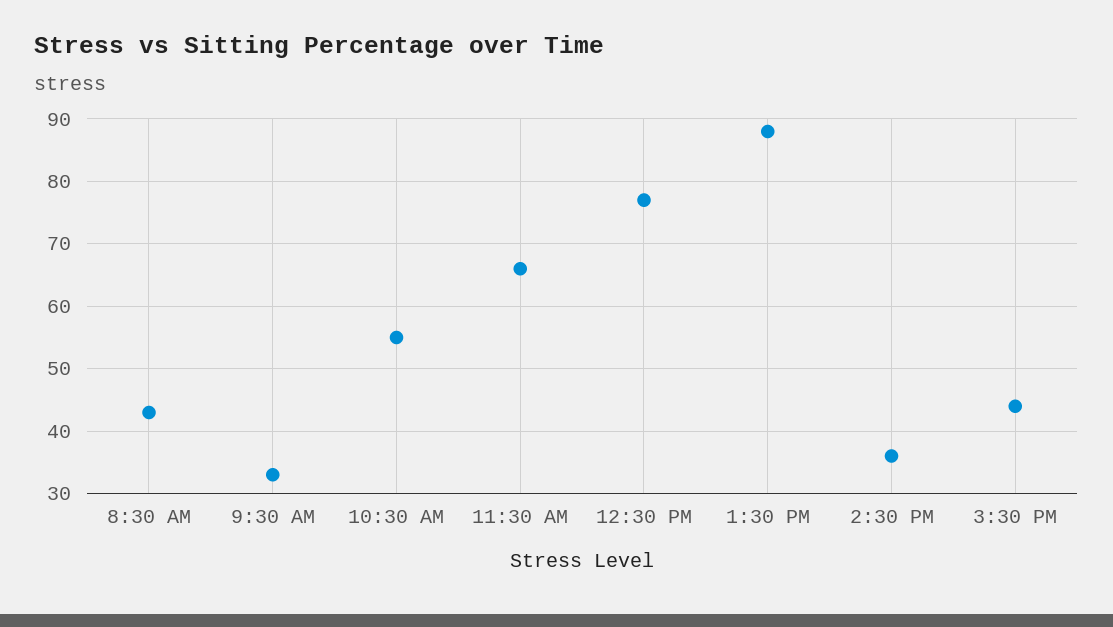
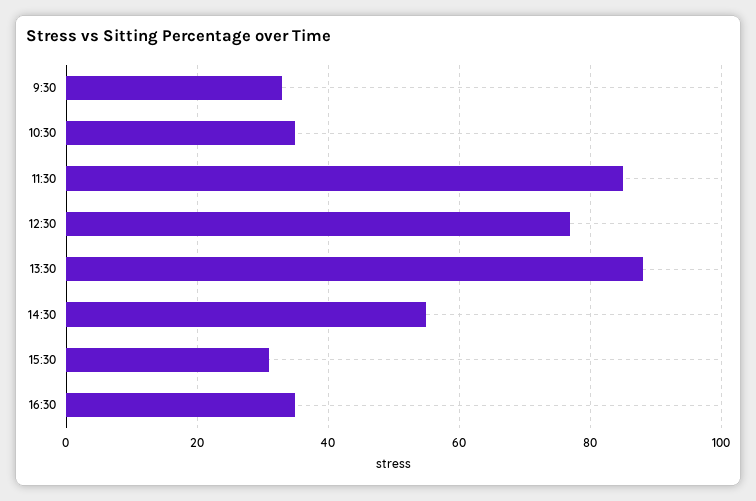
8:30 AM: 43 -> none
10:30 AM: 55 -> 35
11:30 AM: 66 -> 85
2:30 PM: 36 -> 55
3:30 PM: 44 -> 30
16:30: none -> 35

